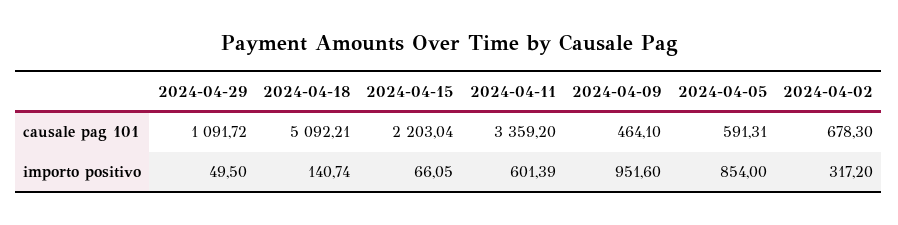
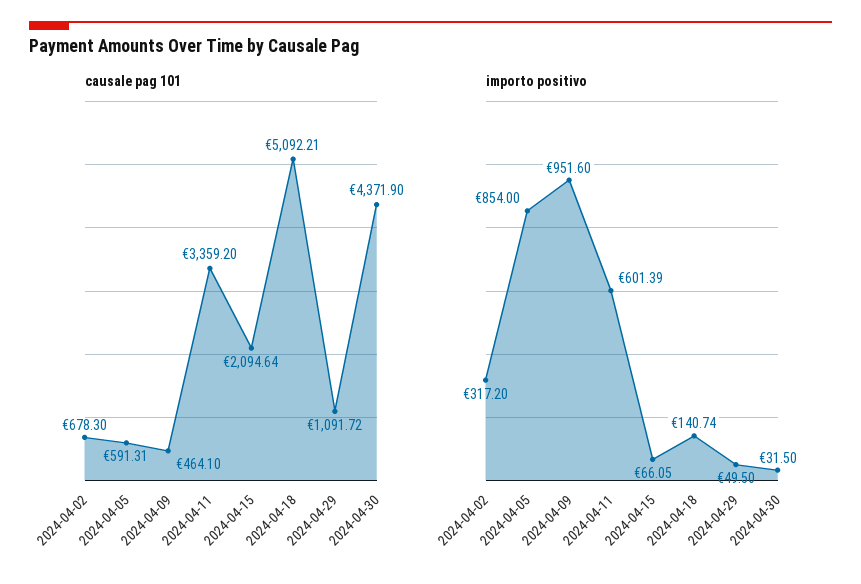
causale pag 101, 2024-04-15: 2203.04 -> 2094.64
causale pag 101, 2024-04-30: none -> 4371.9
importo positivo, 2024-04-30: none -> 31.5

